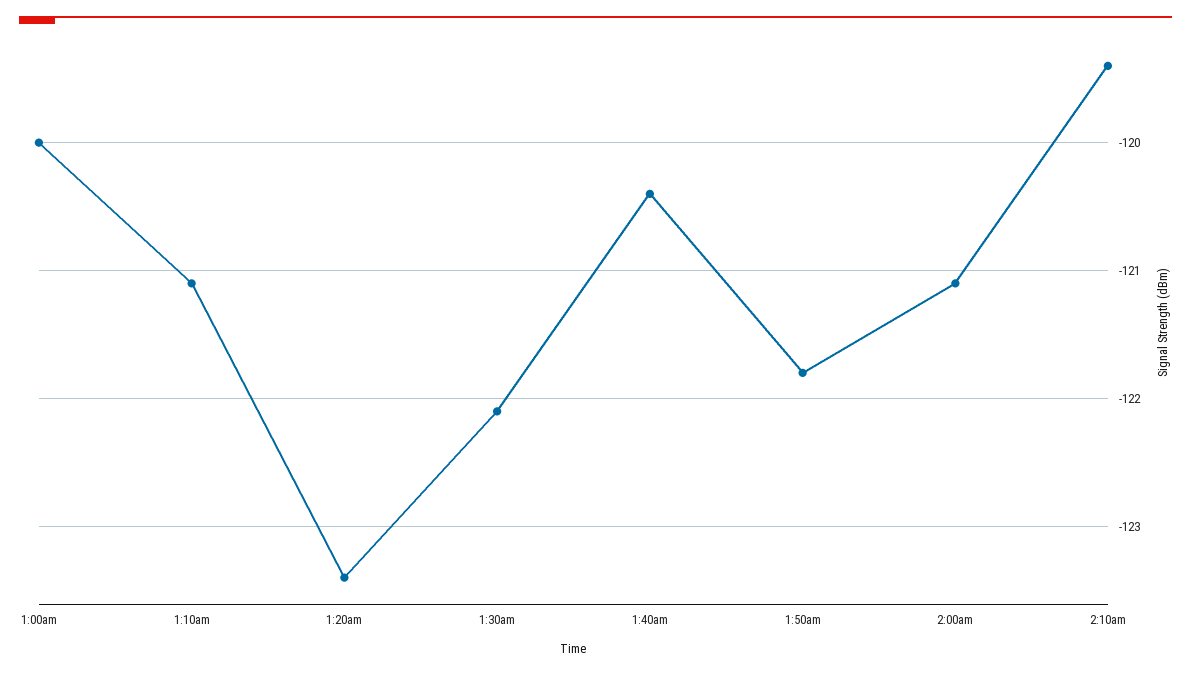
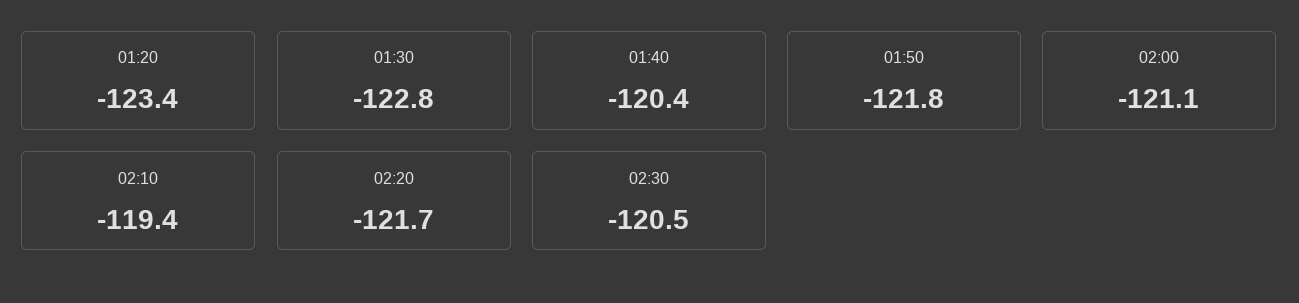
1:00am: -120 -> none
1:10am: -121.1 -> none
1:30am: -122.1 -> -122.8
02:20: none -> -121.7
02:30: none -> -120.5

